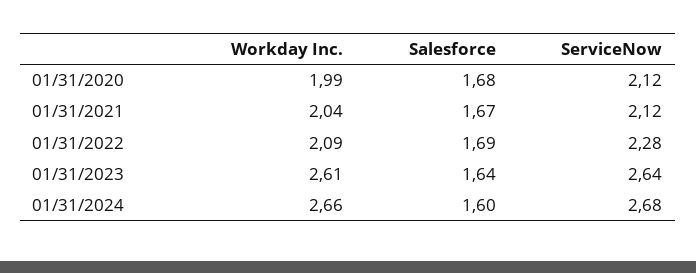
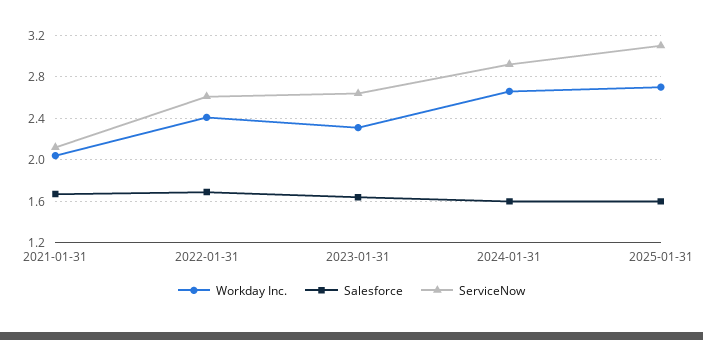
Workday Inc., 01/31/2020: 1.99 -> none
Salesforce, 01/31/2020: 1.68 -> none
ServiceNow, 01/31/2020: 2.12 -> none
Workday Inc., 01/31/2022: 2.09 -> 2.4
ServiceNow, 01/31/2022: 2.28 -> 2.6
Workday Inc., 01/31/2023: 2.61 -> 2.3
ServiceNow, 01/31/2024: 2.68 -> 2.9
Workday Inc., 2025-01-31: none -> 2.7
Salesforce, 2025-01-31: none -> 1.6
ServiceNow, 2025-01-31: none -> 3.1

